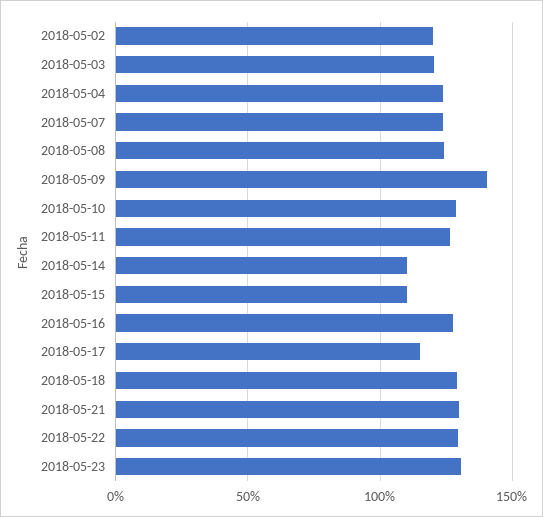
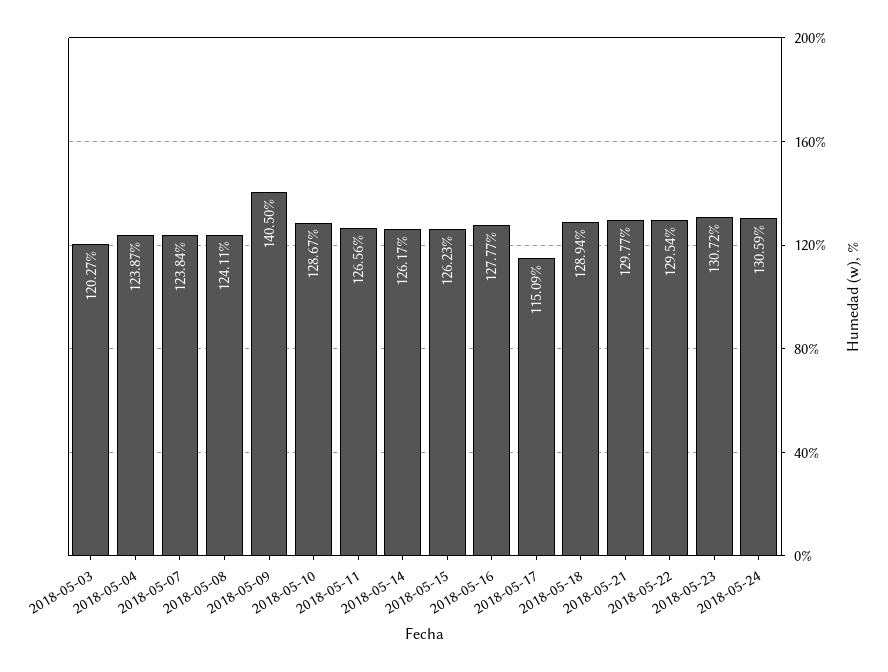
2018-05-02: 120 -> none
2018-05-14: 110 -> 126.17
2018-05-15: 110 -> 126.23
2018-05-24: none -> 130.59

